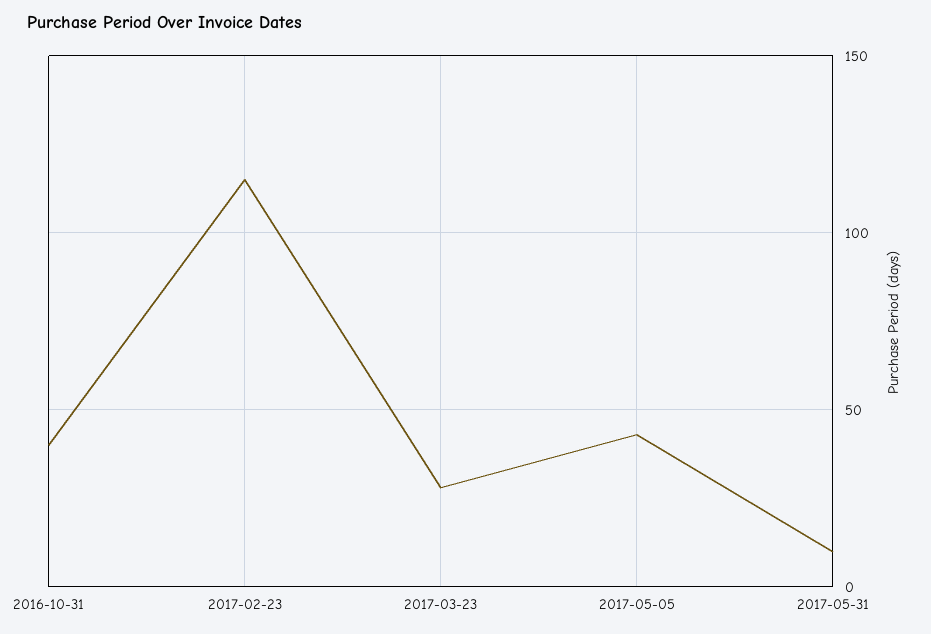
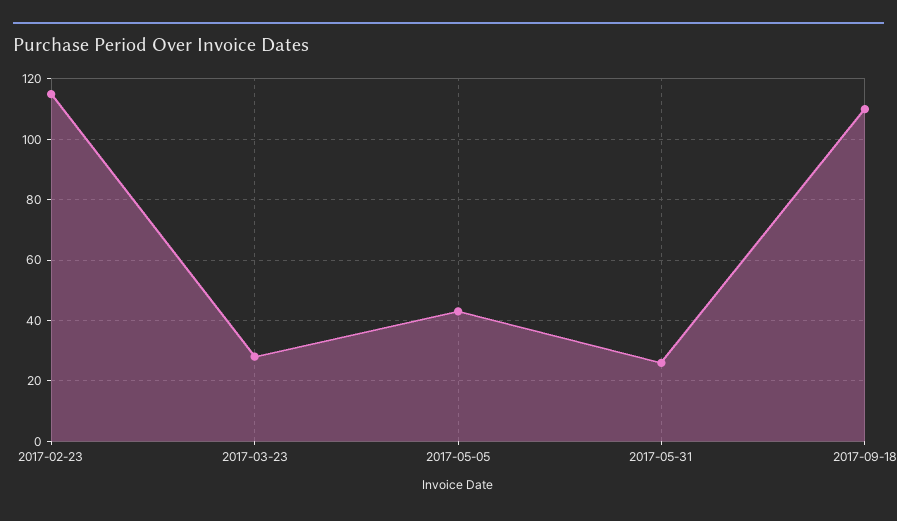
2016-10-31: 40 -> none
2017-05-31: 10 -> 25
2017-09-18: none -> 110

